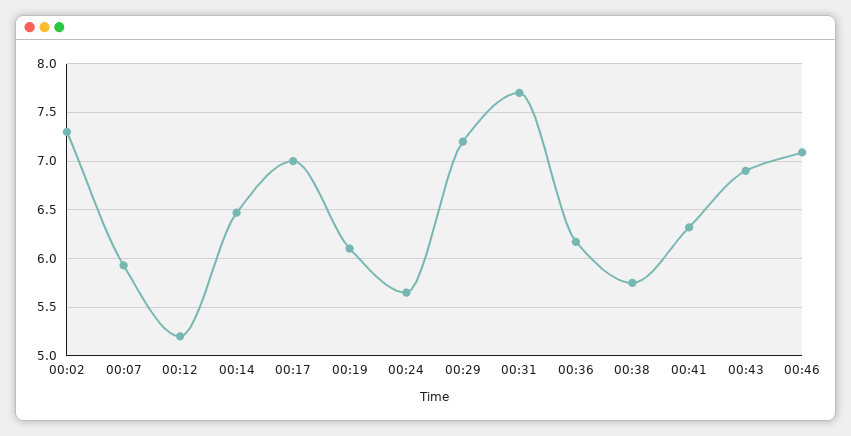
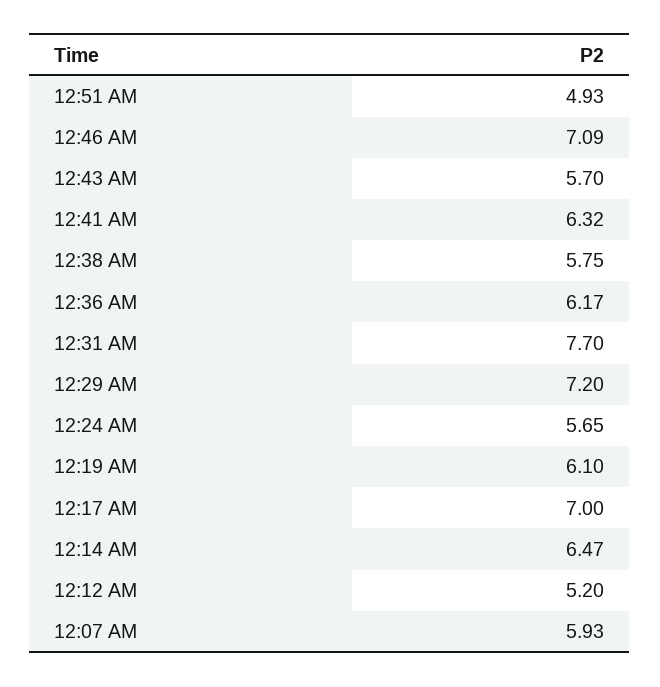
00:02: 7.3 -> none
00:43: 6.9 -> 5.7
12:51 AM: none -> 4.93

